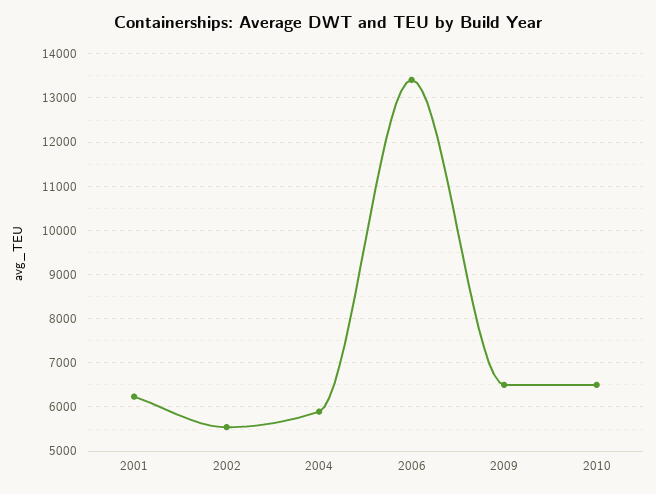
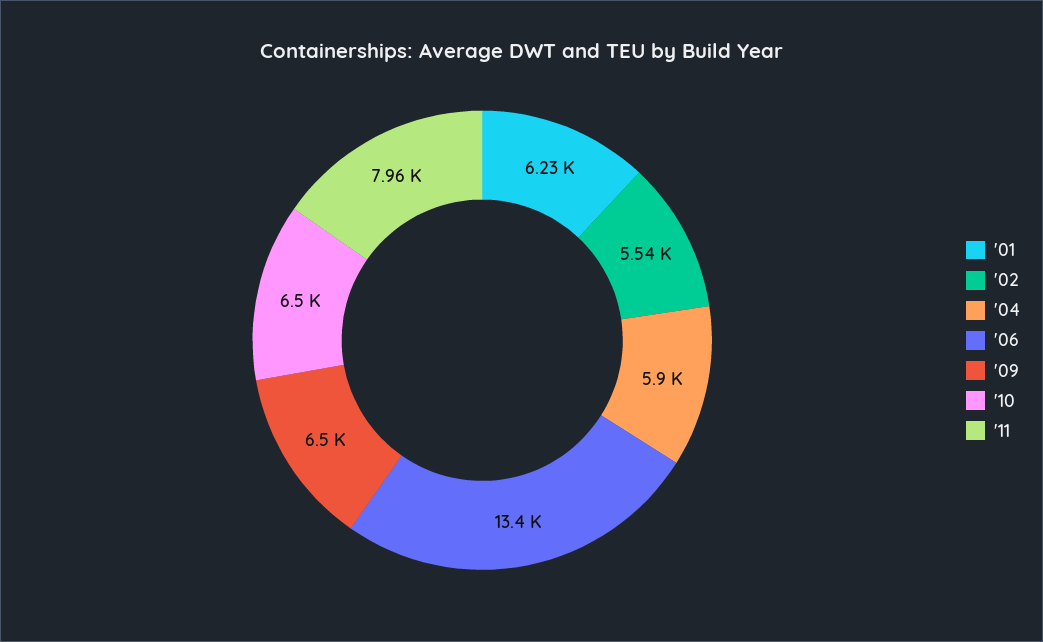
'11: none -> 7960

